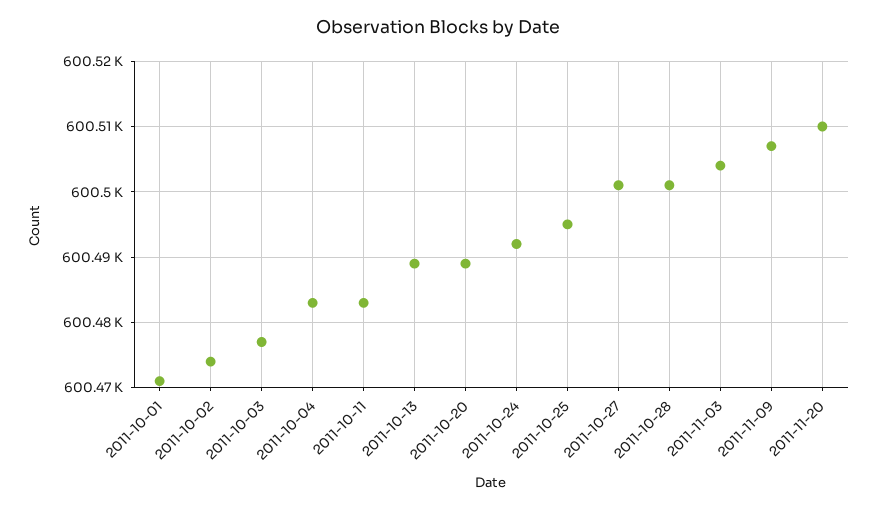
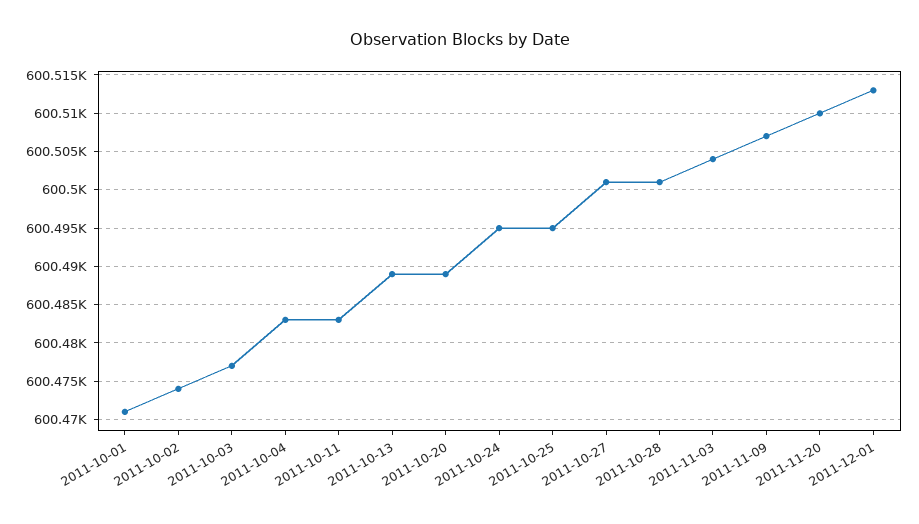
2011-10-24: 600492 -> 600495
2011-12-01: none -> 600513

